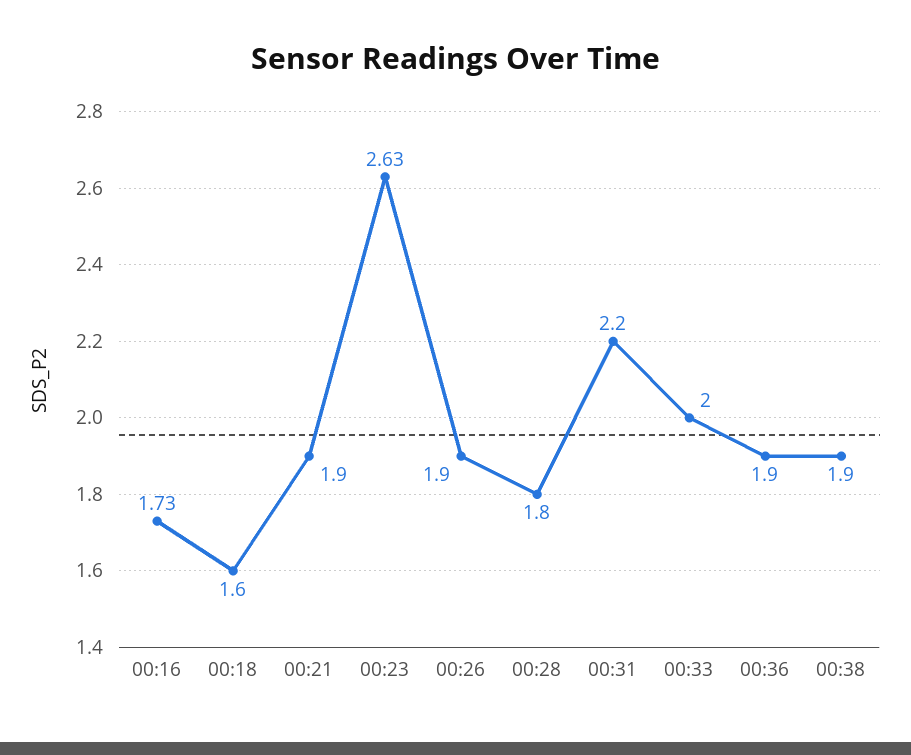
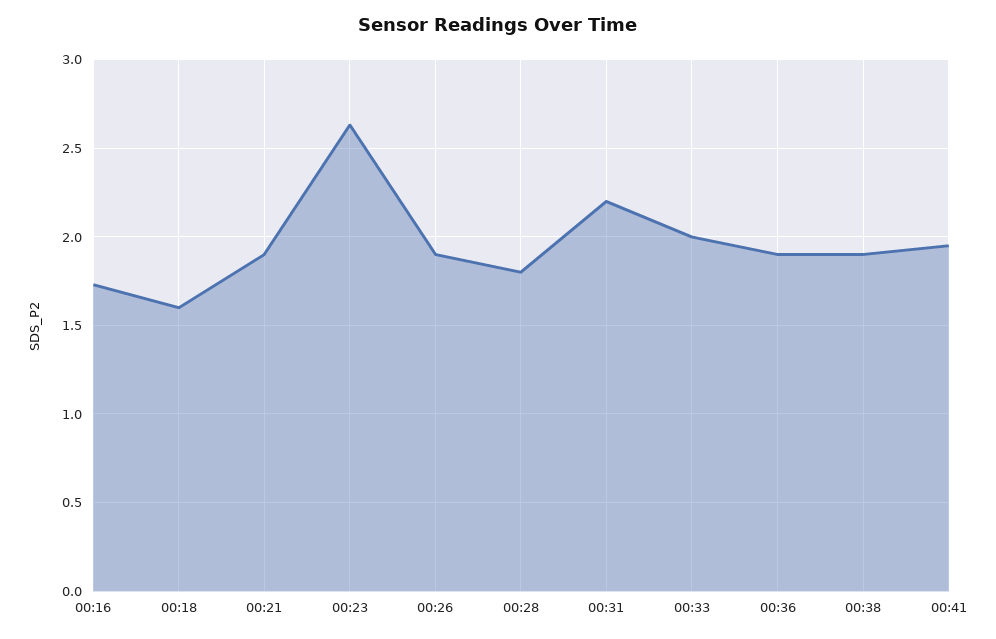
00:41: none -> 1.95

